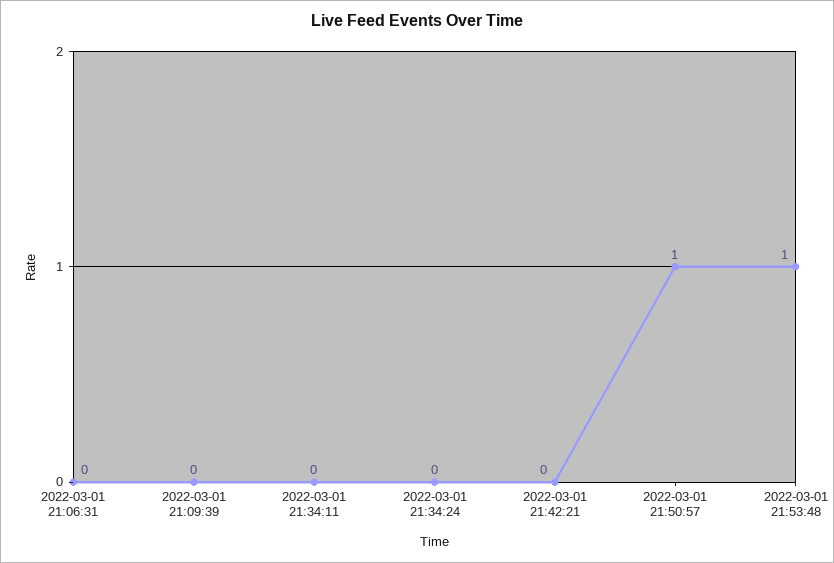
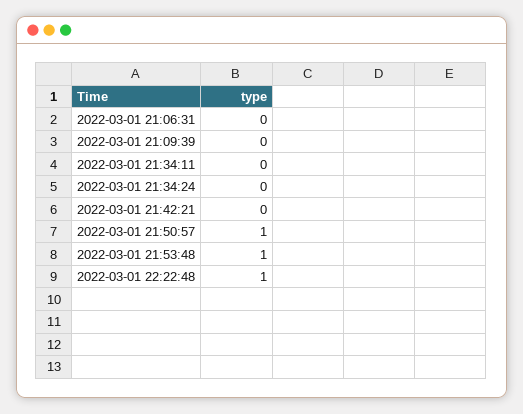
2022-03-01 22:22:48: none -> 1

